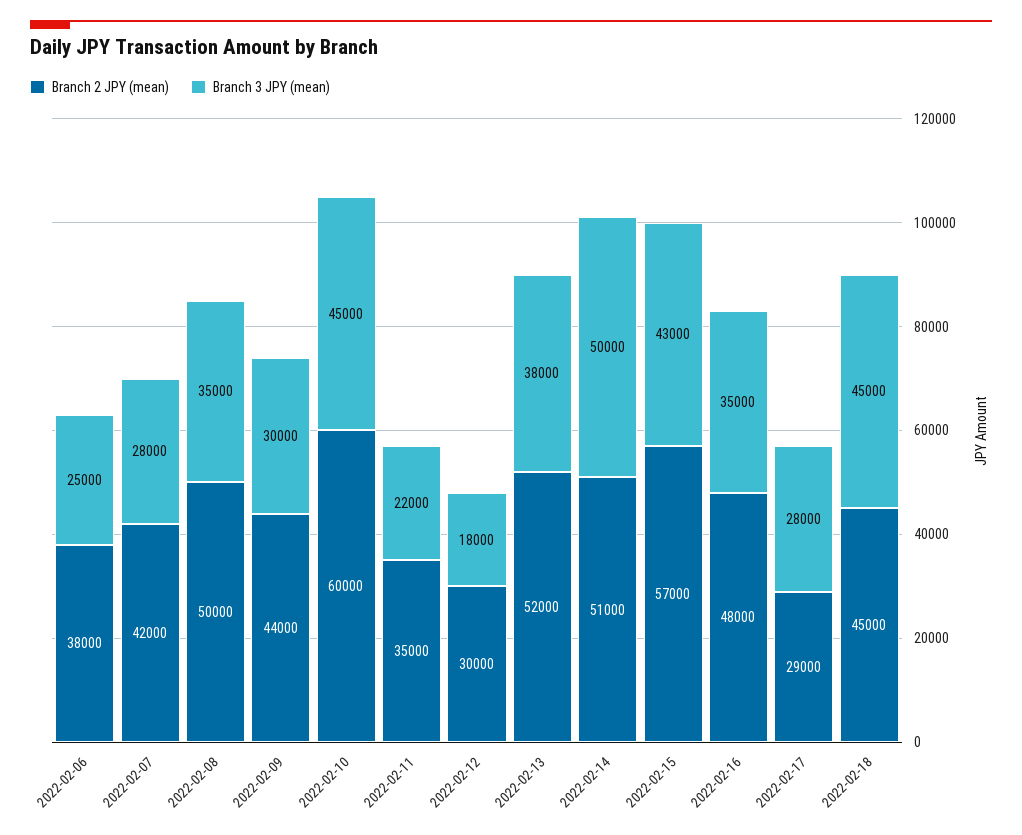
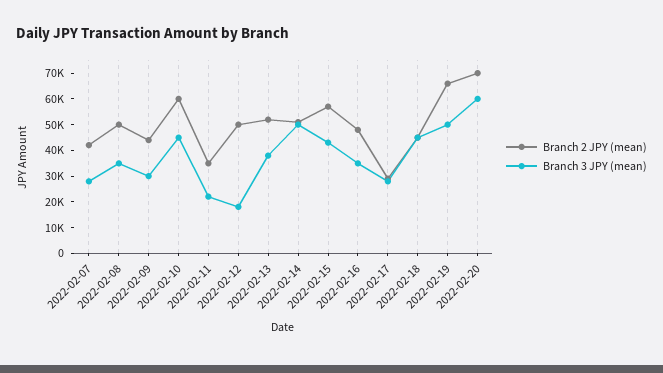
Branch 2 JPY (mean), 2022-02-06: 38000 -> none
Branch 3 JPY (mean), 2022-02-06: 25000 -> none
Branch 2 JPY (mean), 2022-02-12: 30000 -> 50000
Branch 2 JPY (mean), 2022-02-19: none -> 65000
Branch 3 JPY (mean), 2022-02-19: none -> 50000
Branch 2 JPY (mean), 2022-02-20: none -> 70000
Branch 3 JPY (mean), 2022-02-20: none -> 60000

